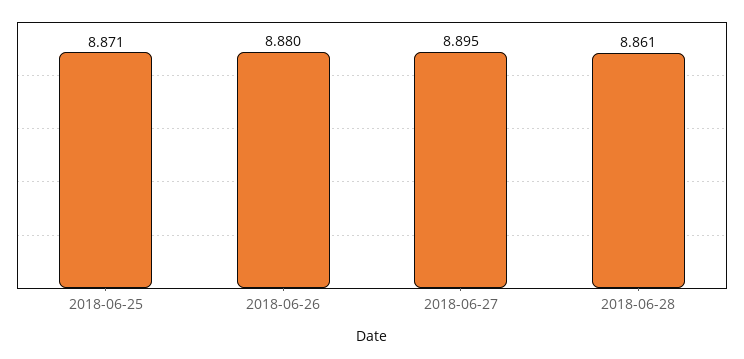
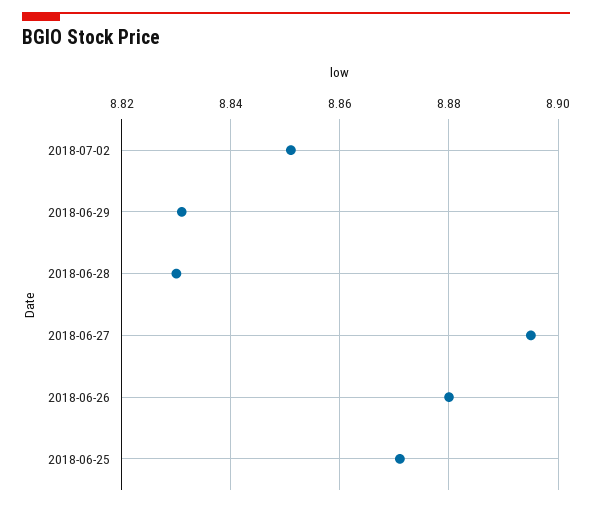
2018-06-28: 8.861 -> 8.83
2018-07-02: none -> 8.85
2018-06-29: none -> 8.83

